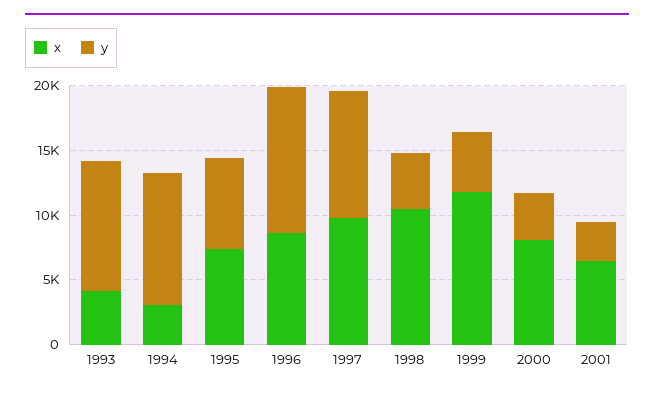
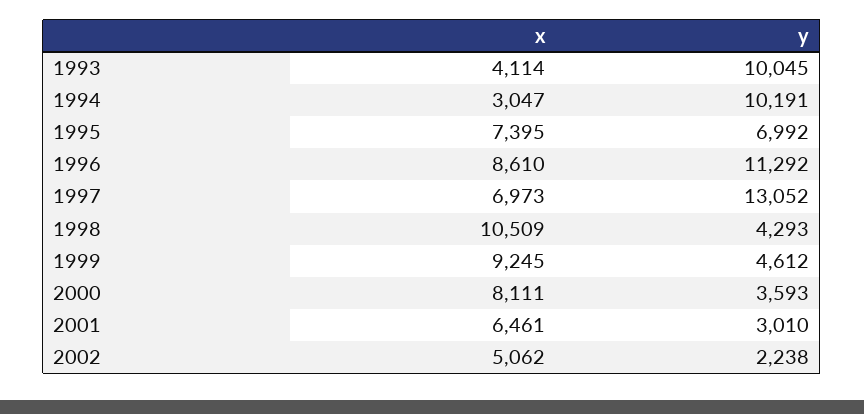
x, 1997: 10000 -> 6973
y, 1997: 10000 -> 13052
x, 1999: 12000 -> 9245
x, 2002: none -> 5062
y, 2002: none -> 2238

